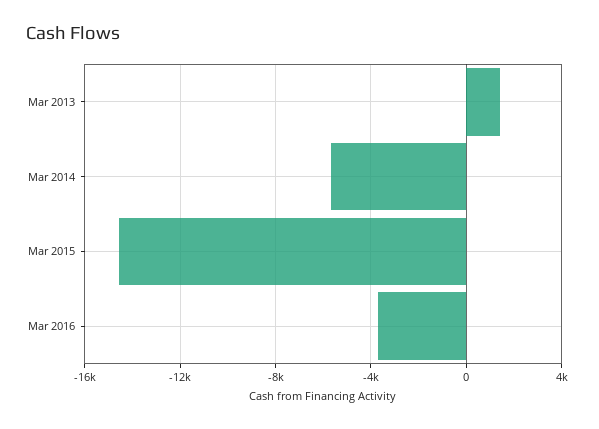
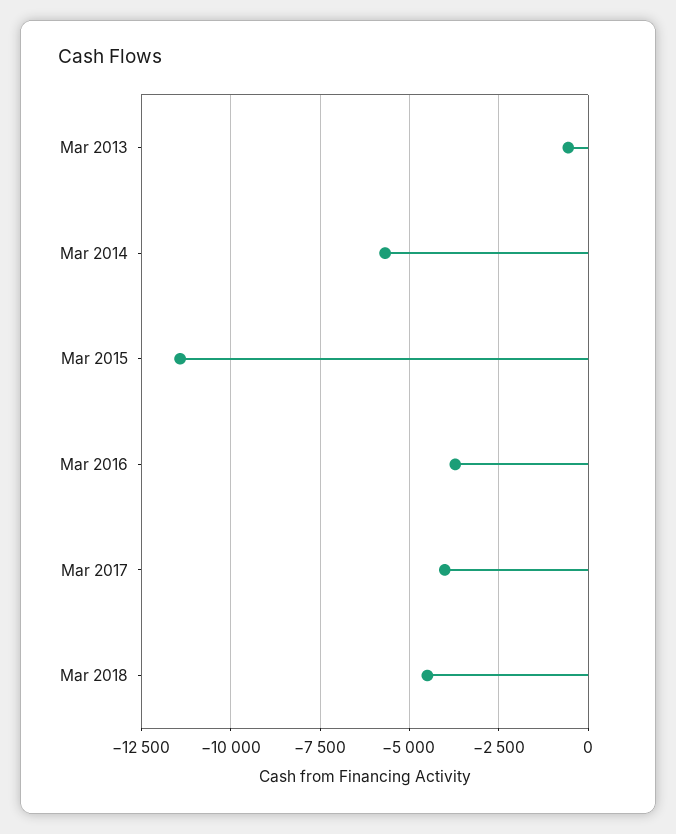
Mar 2013: 1500 -> -500
Mar 2015: -14500 -> -11500
Mar 2017: none -> -4000
Mar 2018: none -> -4500

